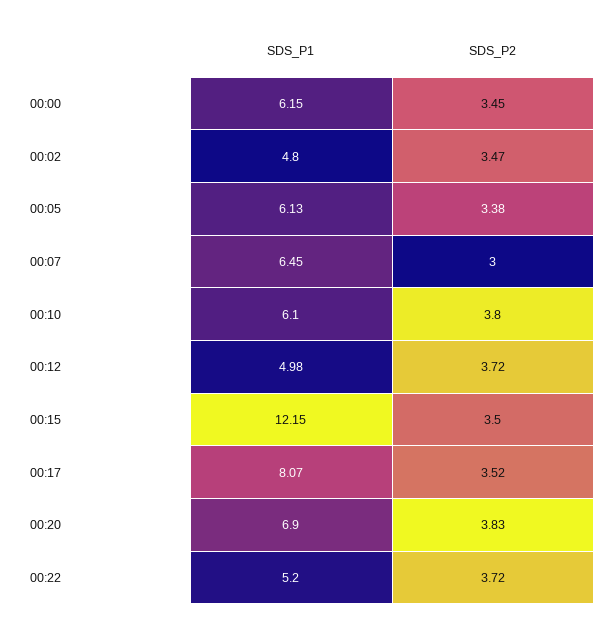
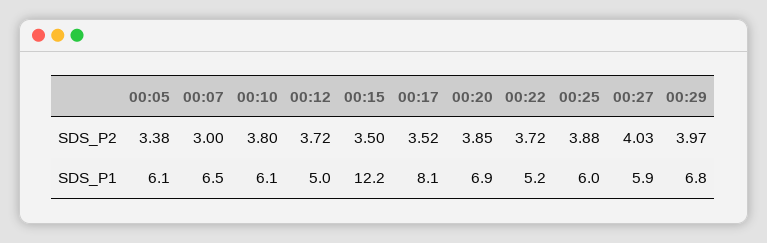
SDS_P1, 00:00: 6.15 -> none
SDS_P2, 00:00: 3.45 -> none
SDS_P1, 00:02: 4.8 -> none
SDS_P2, 00:02: 3.47 -> none
SDS_P2, 00:20: 3.83 -> 3.85
SDS_P2, 00:25: none -> 3.88
SDS_P2, 00:27: none -> 4.03
SDS_P2, 00:29: none -> 3.97
SDS_P1, 00:25: none -> 6
SDS_P1, 00:27: none -> 5.9
SDS_P1, 00:29: none -> 6.8

